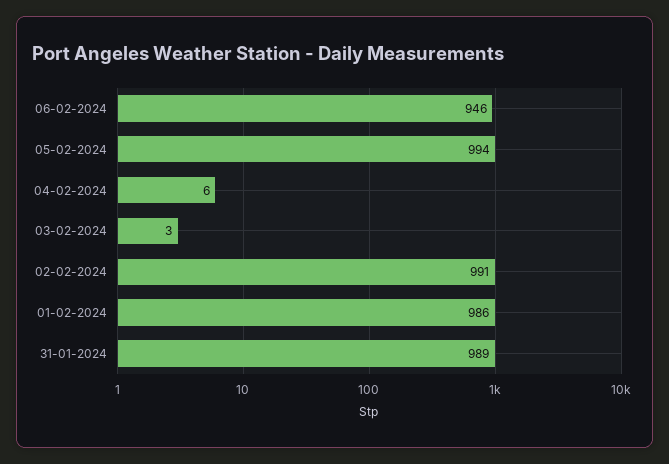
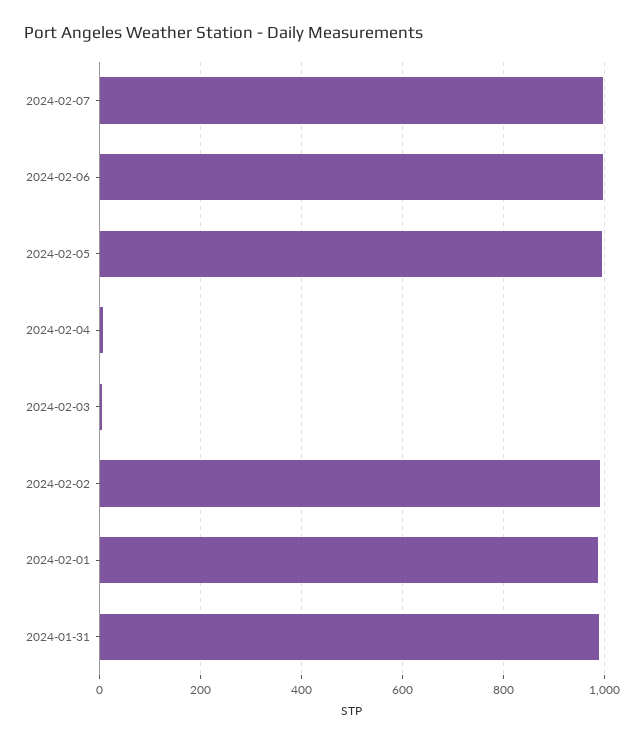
06-02-2024: 946 -> 1000
2024-02-07: none -> 1000

